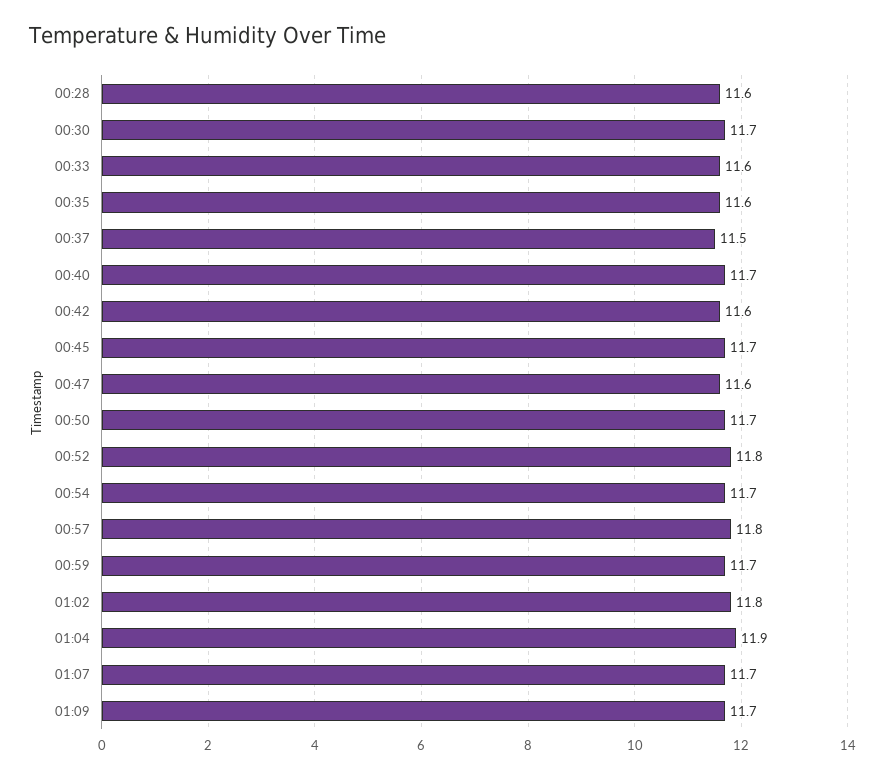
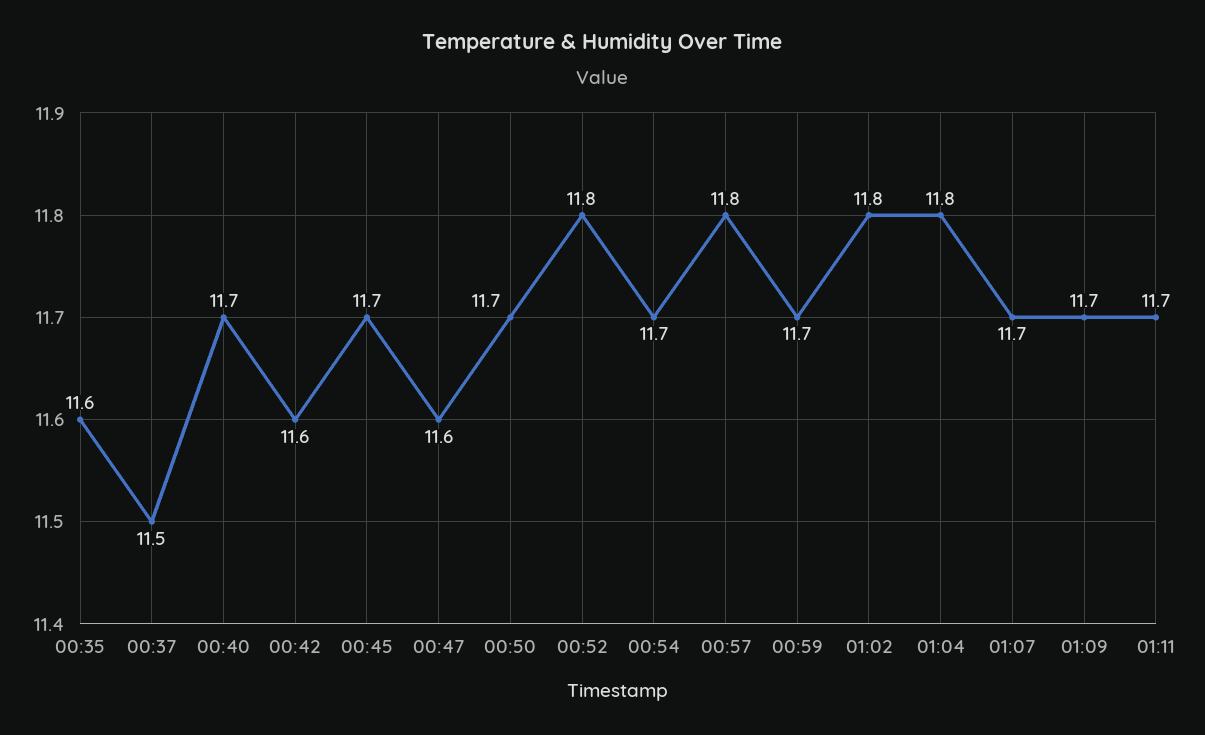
00:28: 11.6 -> none
00:30: 11.7 -> none
00:33: 11.6 -> none
01:04: 11.9 -> 11.8
01:11: none -> 11.7

